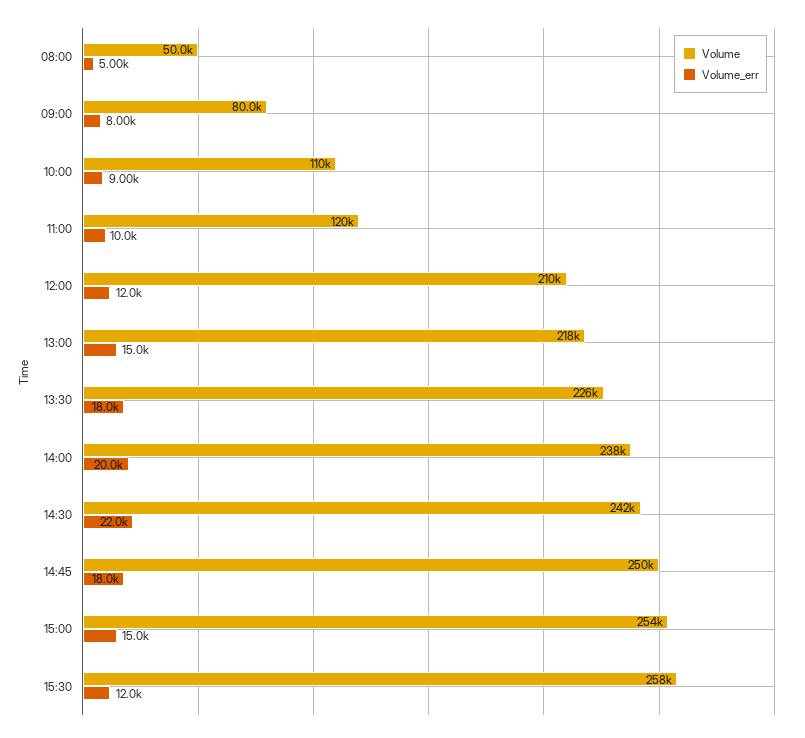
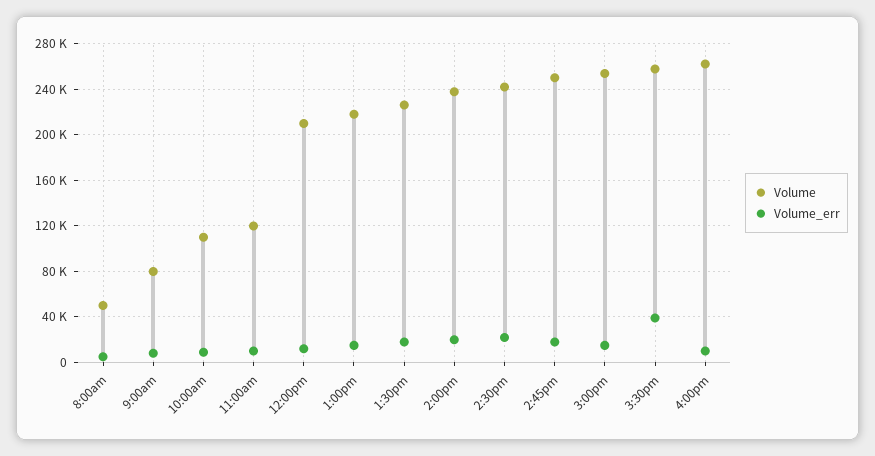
Volume_err, 15:30: 12000 -> 40000
Volume, 4:00pm: none -> 260000
Volume_err, 4:00pm: none -> 10000

